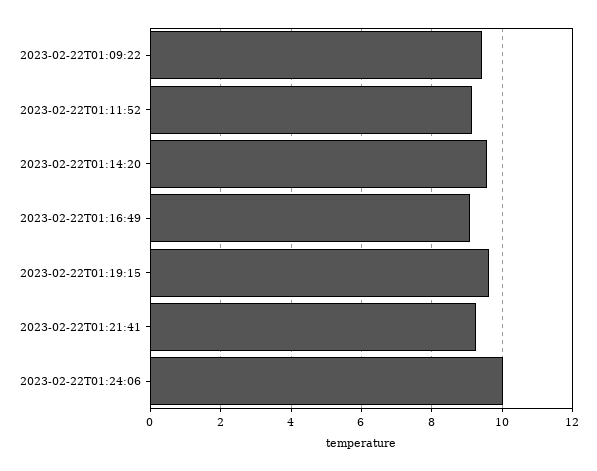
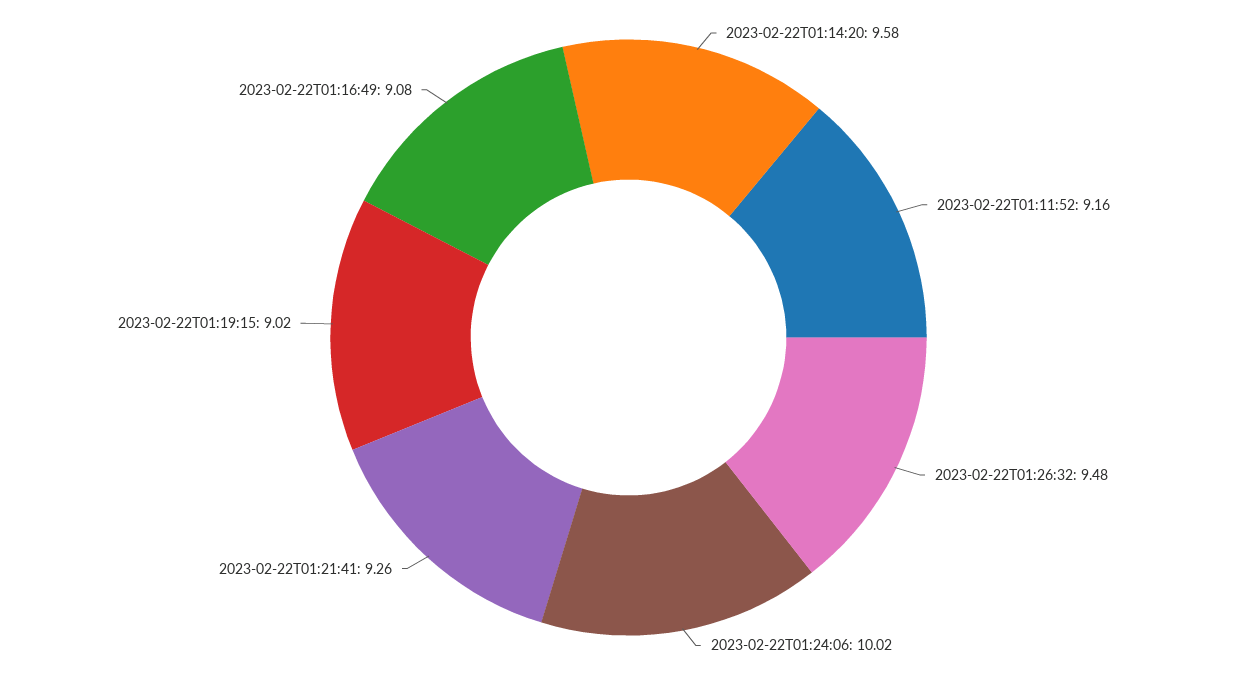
2023-02-22T01:09:22: 9.4 -> none
2023-02-22T01:19:15: 9.6 -> 9.02
2023-02-22T01:26:32: none -> 9.48

